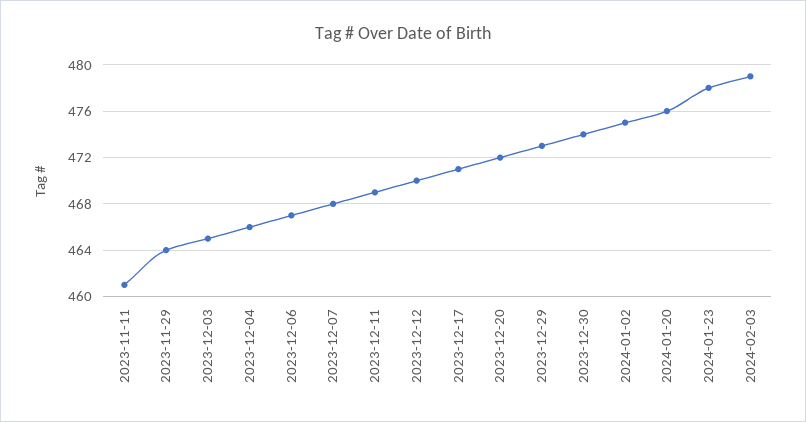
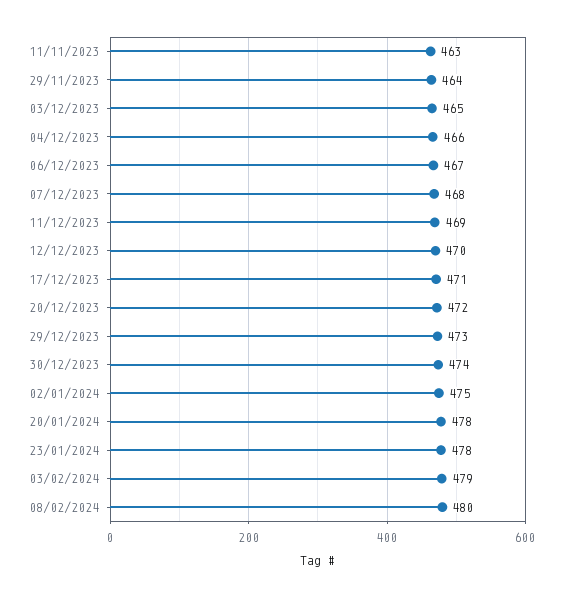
2023-11-11: 461 -> 463
2024-01-20: 476 -> 478
08/02/2024: none -> 480

